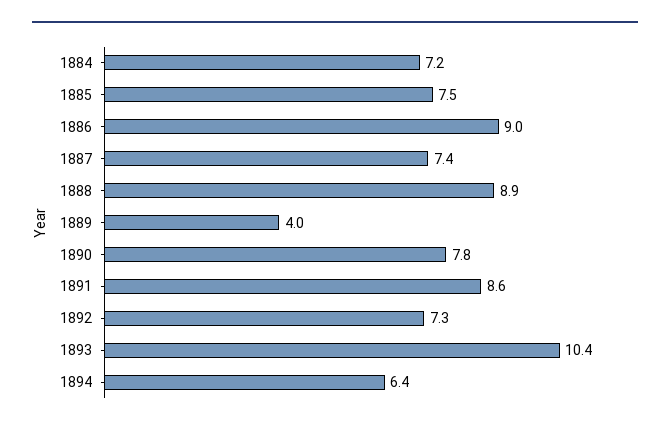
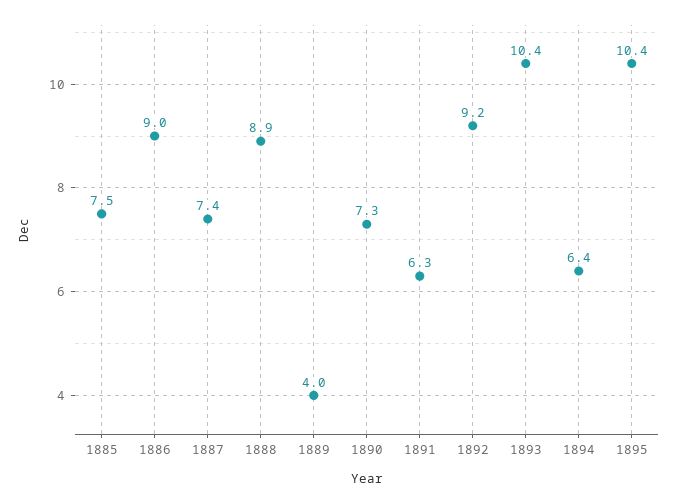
1884: 7.2 -> none
1890: 7.8 -> 7.3
1891: 8.6 -> 6.3
1892: 7.3 -> 9.2
1895: none -> 10.4

